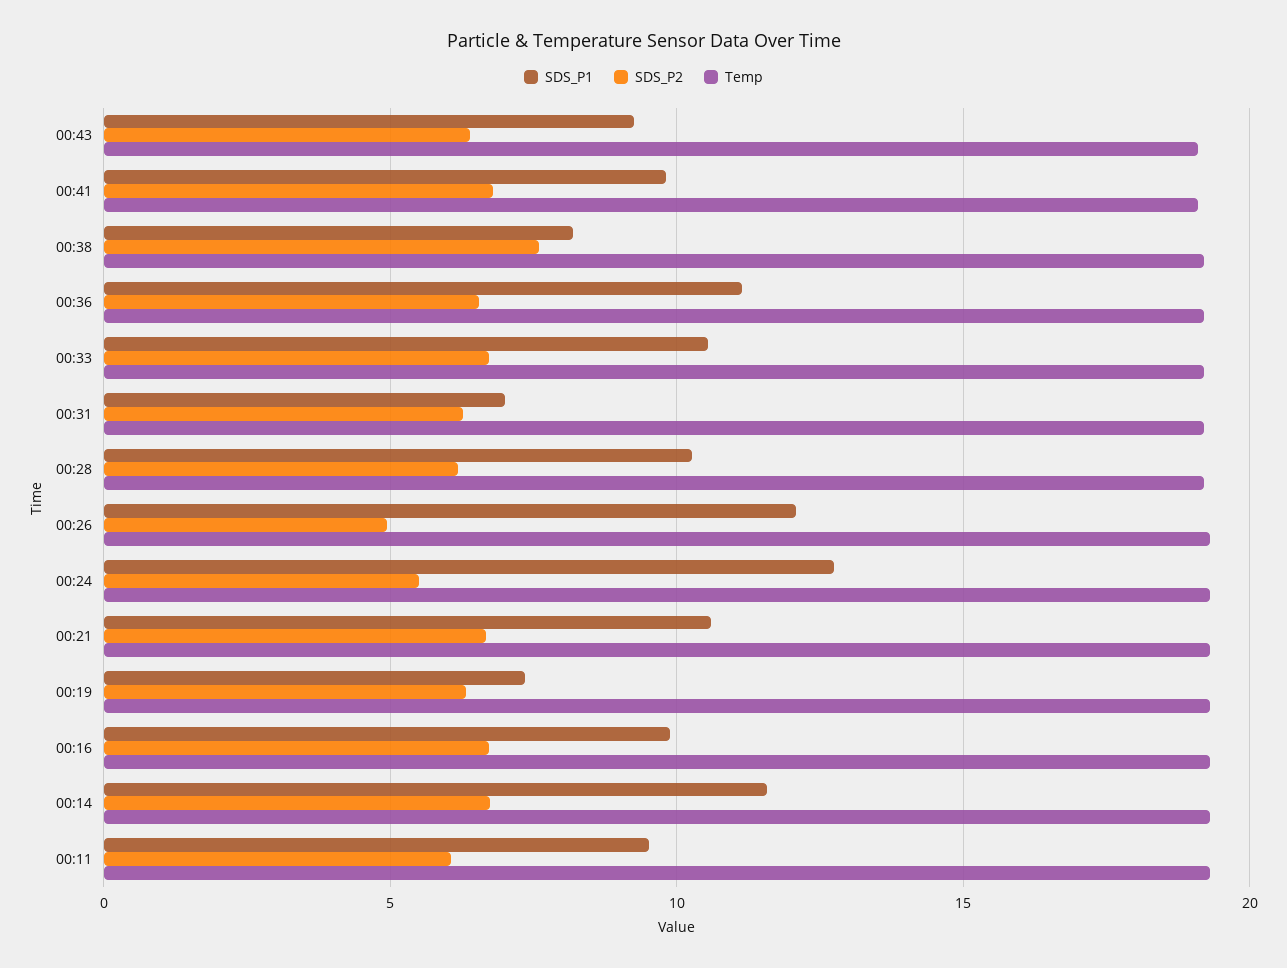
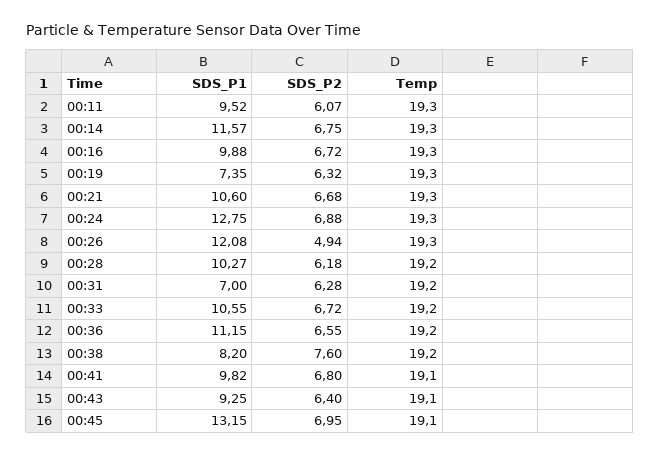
SDS_P2, 00:24: 5.5 -> 6.88
SDS_P1, 00:45: none -> 13.15
SDS_P2, 00:45: none -> 6.95
Temp, 00:45: none -> 19.1

